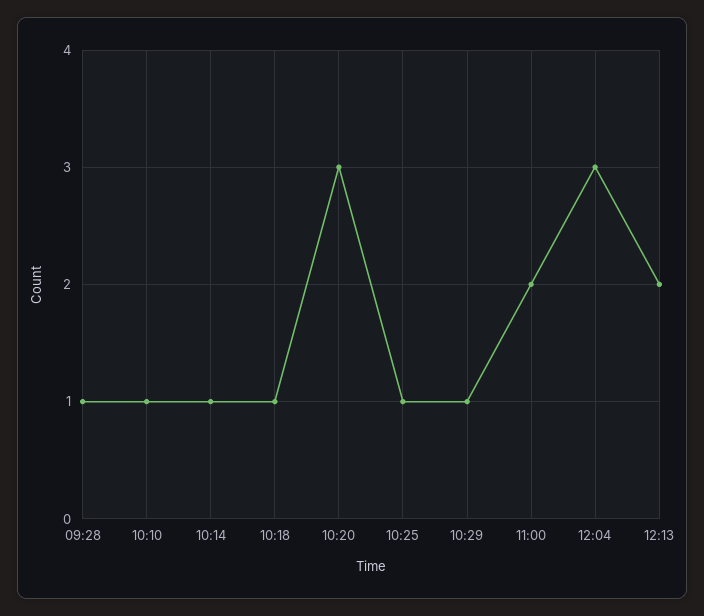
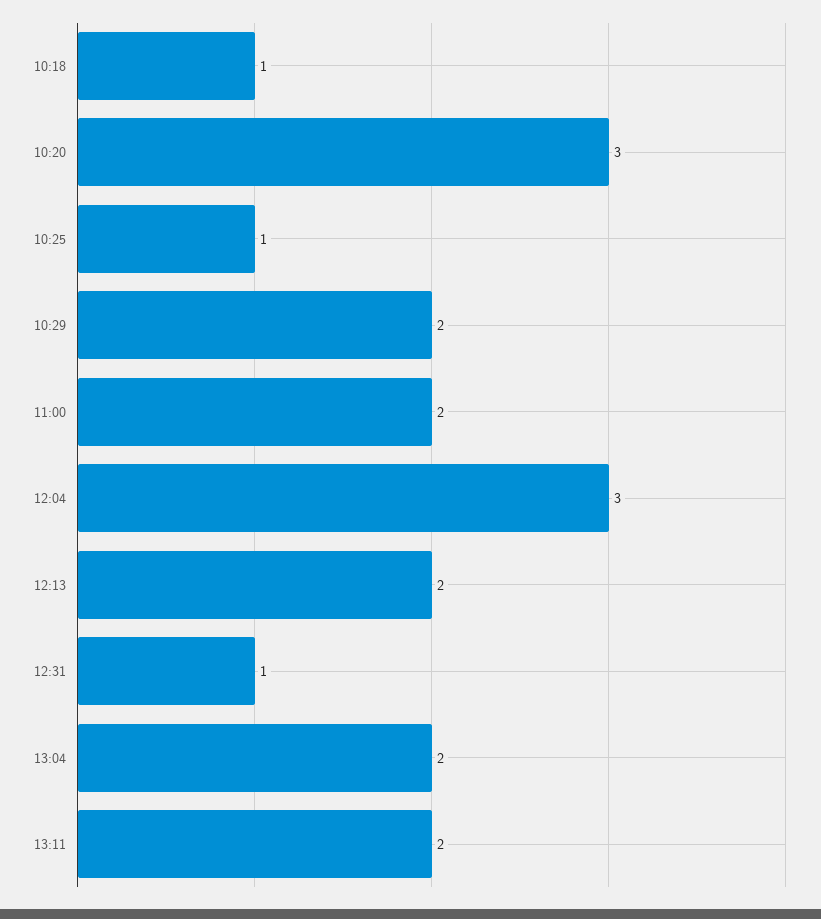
09:28: 1 -> none
10:10: 1 -> none
10:14: 1 -> none
10:29: 1 -> 2
12:31: none -> 1
13:04: none -> 2
13:11: none -> 2

